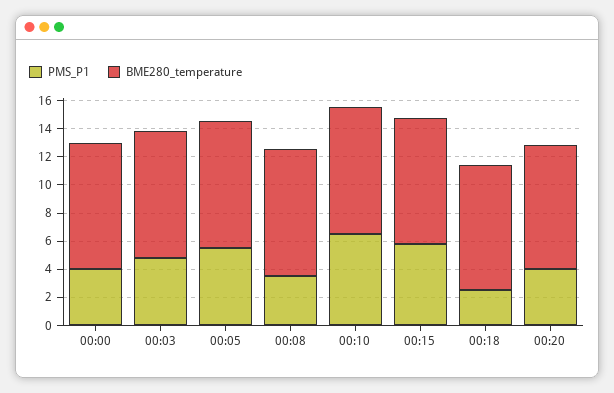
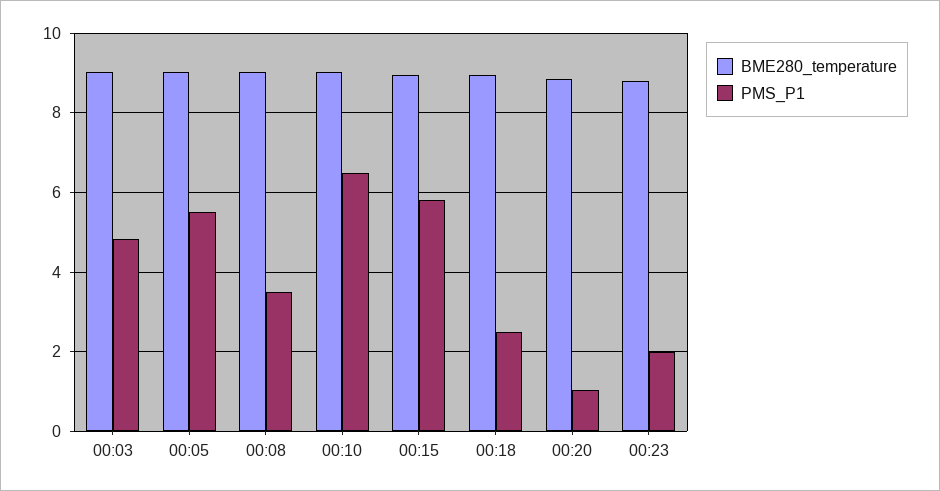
PMS_P1, 00:00: 4 -> none
BME280_temperature, 00:00: 9 -> none
PMS_P1, 00:20: 4 -> 1
BME280_temperature, 00:23: none -> 8.8
PMS_P1, 00:23: none -> 2

